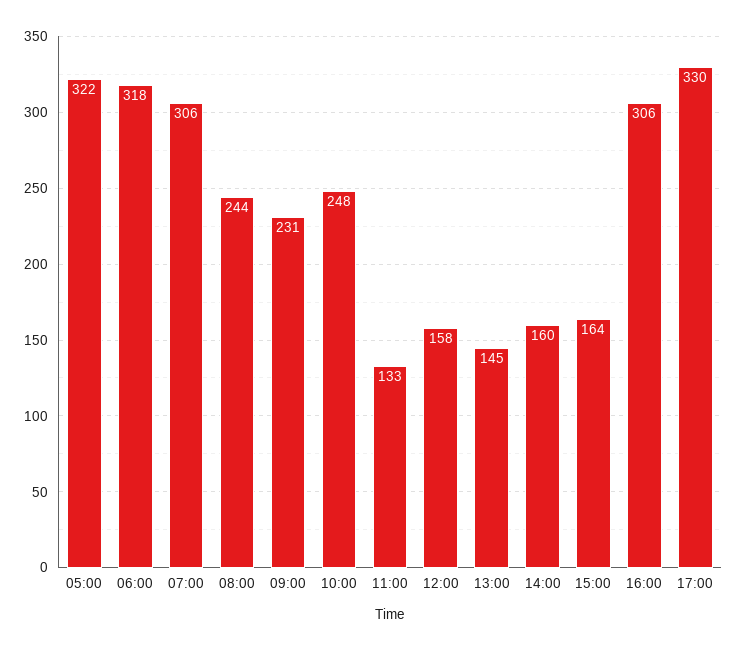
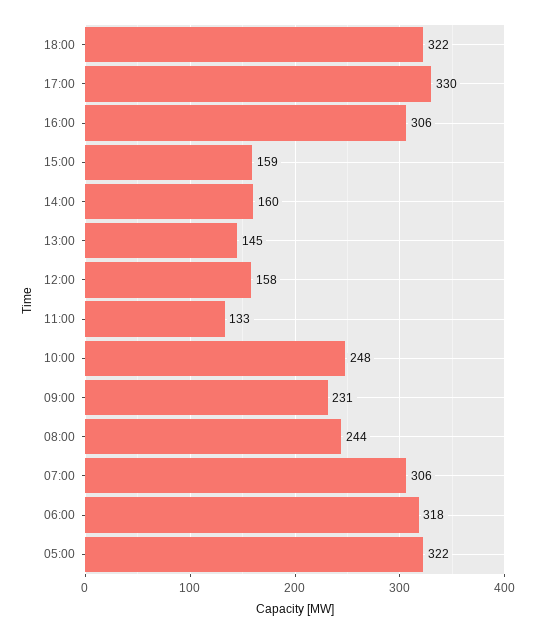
15:00: 164 -> 159
18:00: none -> 322

